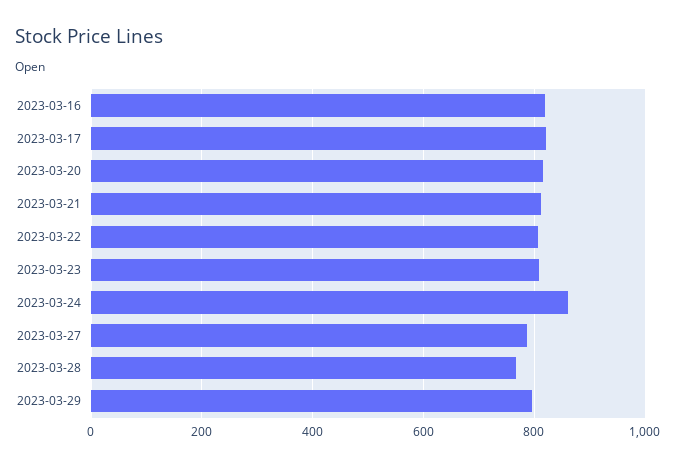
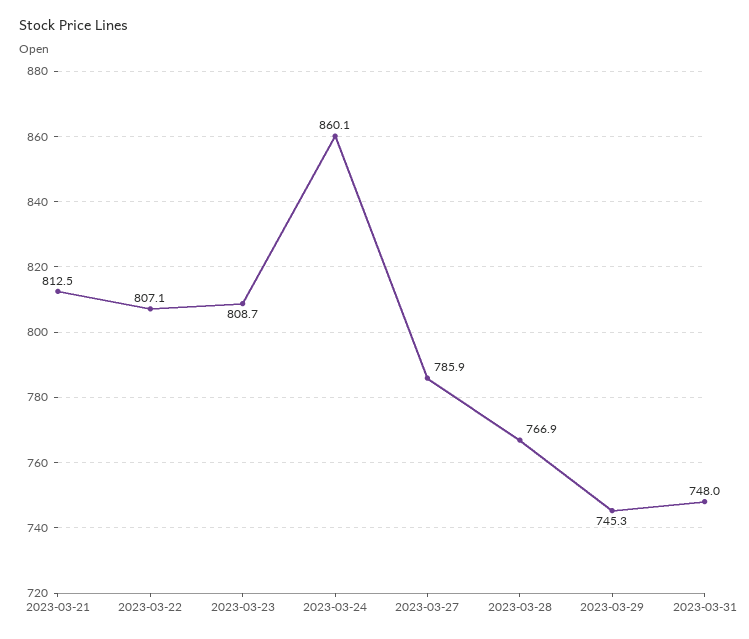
2023-03-16: 820 -> none
2023-03-17: 820 -> none
2023-03-20: 820 -> none
2023-03-29: 800 -> 745.3
2023-03-31: none -> 748

